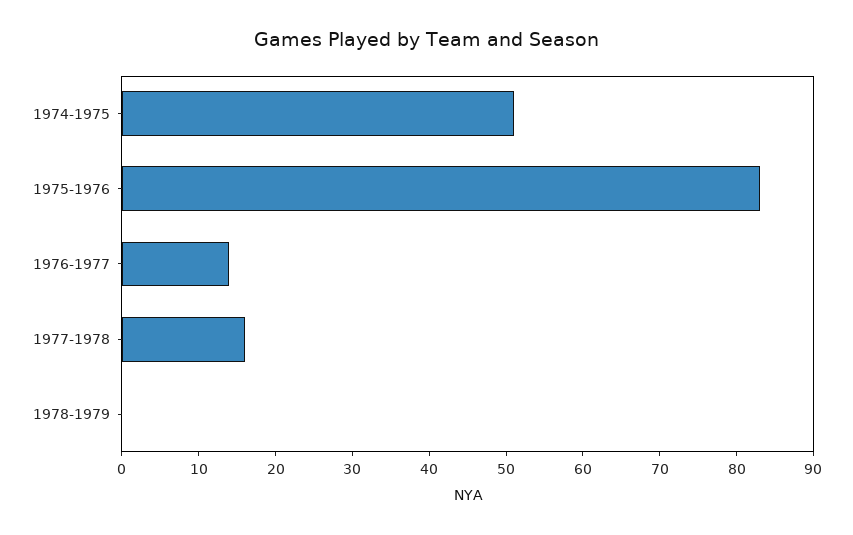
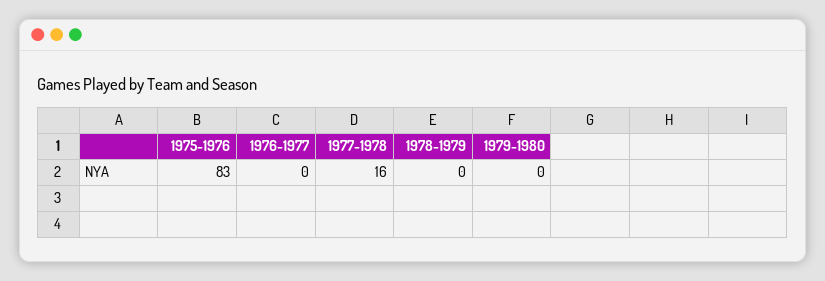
1974-1975: 50 -> none
1976-1977: 15 -> 0
1979-1980: none -> 0

